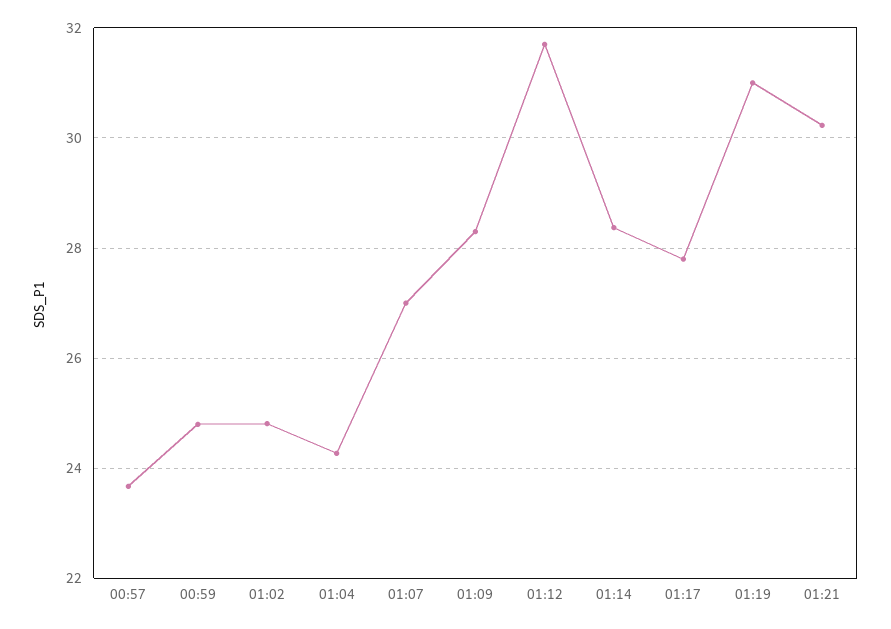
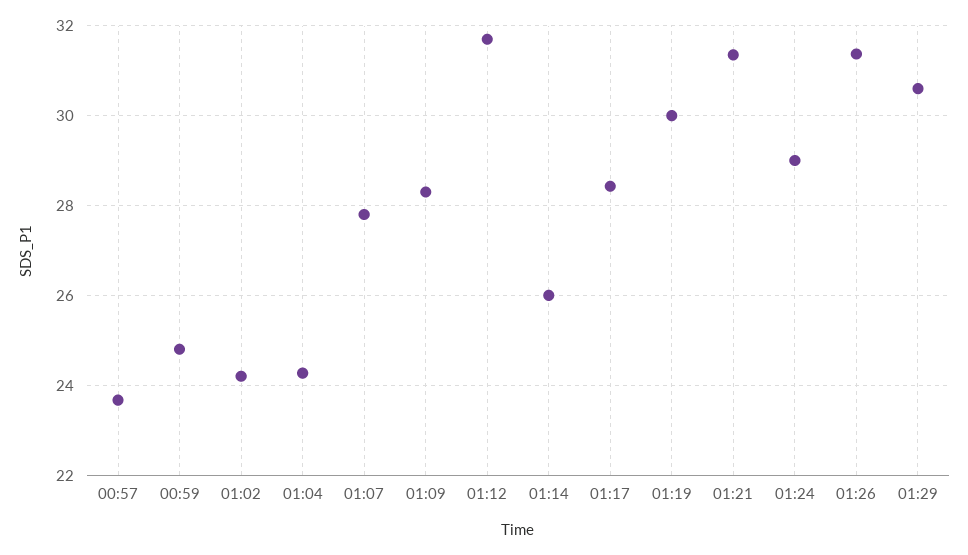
01:02: 24.8 -> 24.2
01:07: 27 -> 27.8
01:14: 28.4 -> 26
01:17: 27.8 -> 28.4
01:19: 31 -> 30
01:21: 30.2 -> 31.4
01:24: none -> 29
01:26: none -> 31.4
01:29: none -> 30.6

